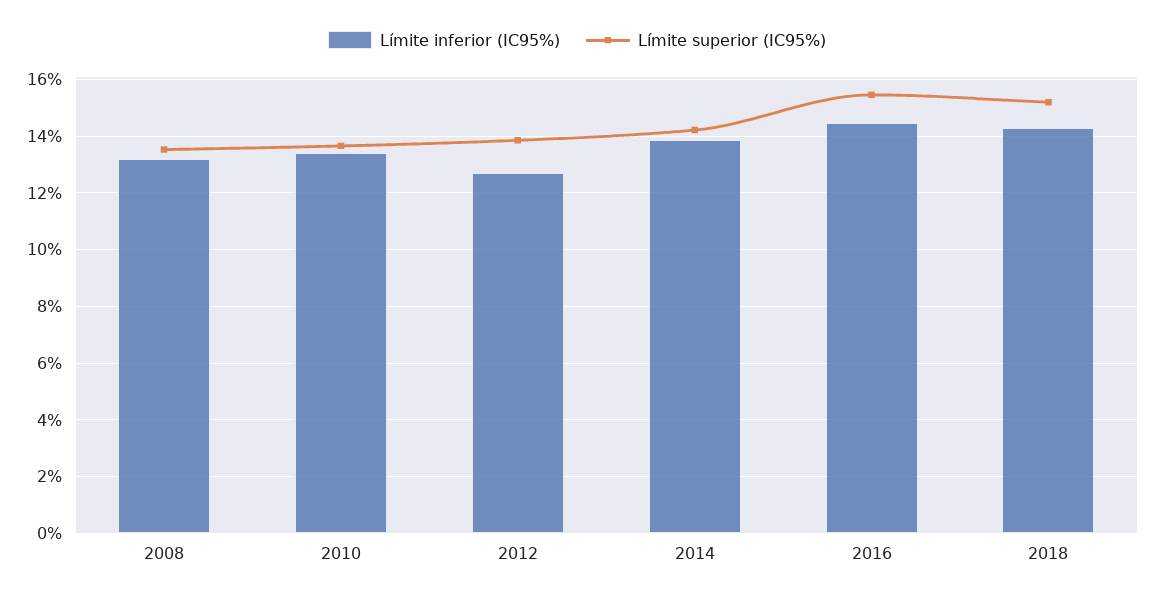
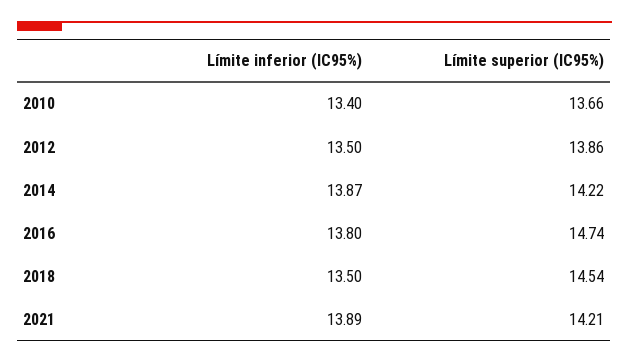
Límite inferior (IC95%), 2008: 13.25 -> none
Límite superior (IC95%), 2008: 13.5 -> none
Límite inferior (IC95%), 2012: 12.75 -> 13.5
Límite inferior (IC95%), 2016: 14.5 -> 13.8
Límite superior (IC95%), 2016: 15.5 -> 14.74
Límite inferior (IC95%), 2018: 14.25 -> 13.5
Límite superior (IC95%), 2018: 15.25 -> 14.54
Límite inferior (IC95%), 2021: none -> 13.89
Límite superior (IC95%), 2021: none -> 14.21

